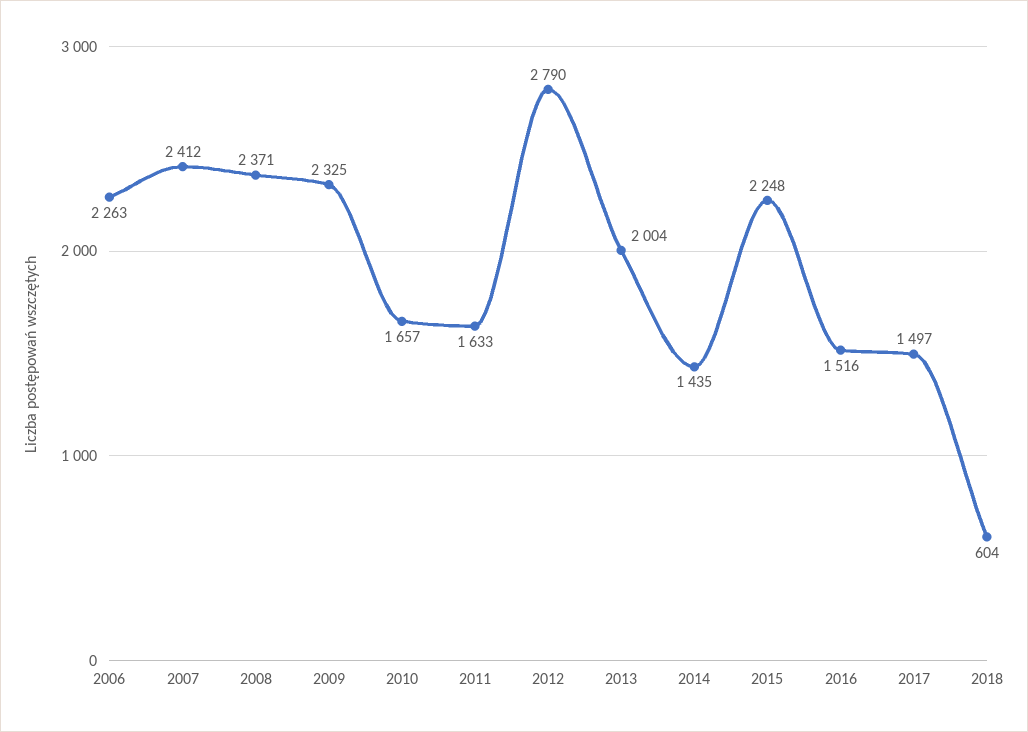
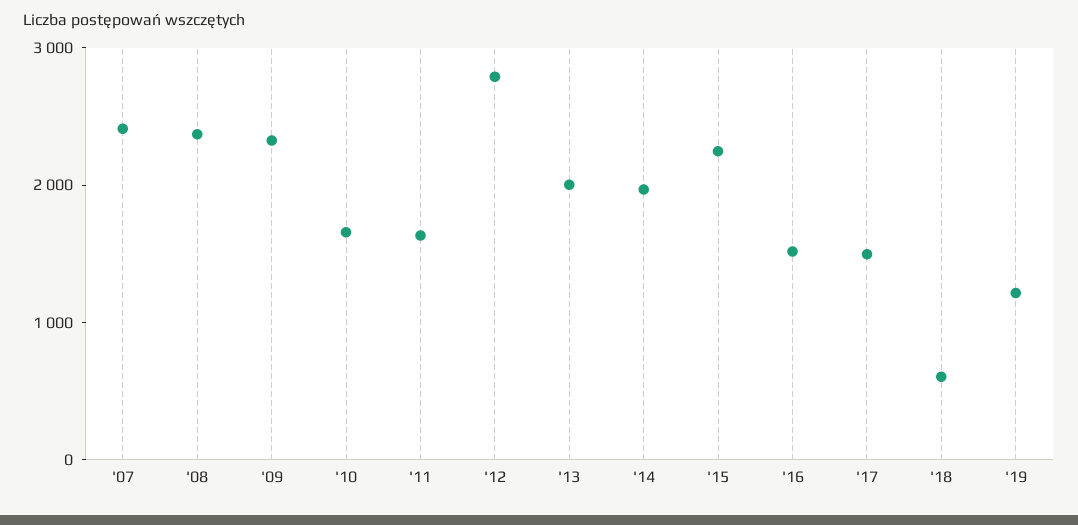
2006: 2263 -> none
2014: 1435 -> 2000
'19: none -> 1200

